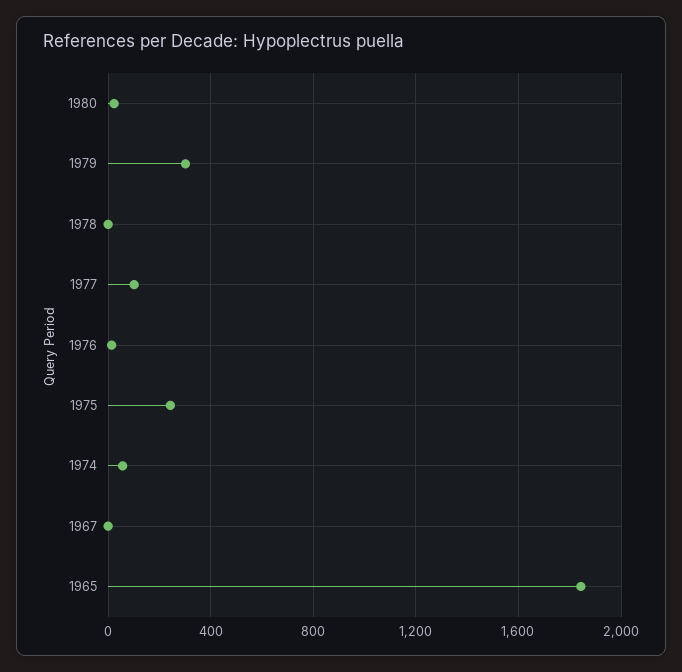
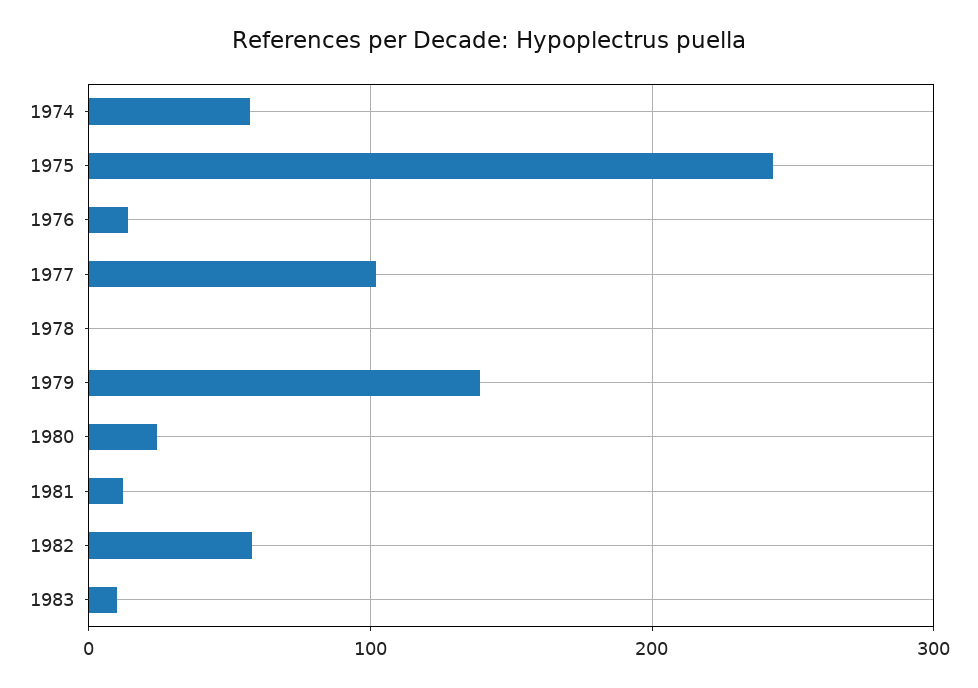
1979: 300 -> 140
1967: 0 -> none
1965: 1850 -> none
1981: none -> 10
1982: none -> 60
1983: none -> 10

